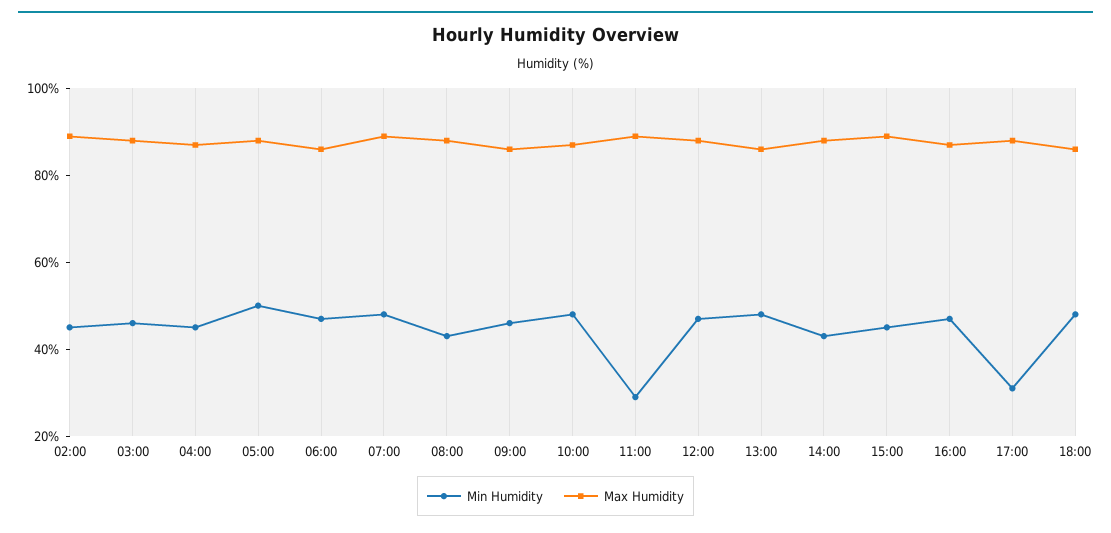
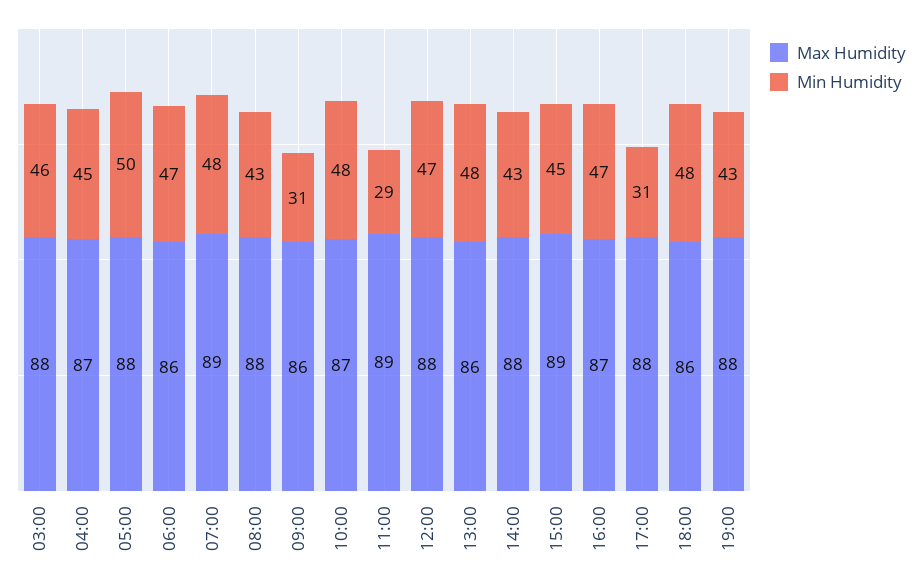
Min Humidity, 02:00: 45 -> none
Max Humidity, 02:00: 90 -> none
Min Humidity, 09:00: 45 -> 31
Max Humidity, 19:00: none -> 88
Min Humidity, 19:00: none -> 43

